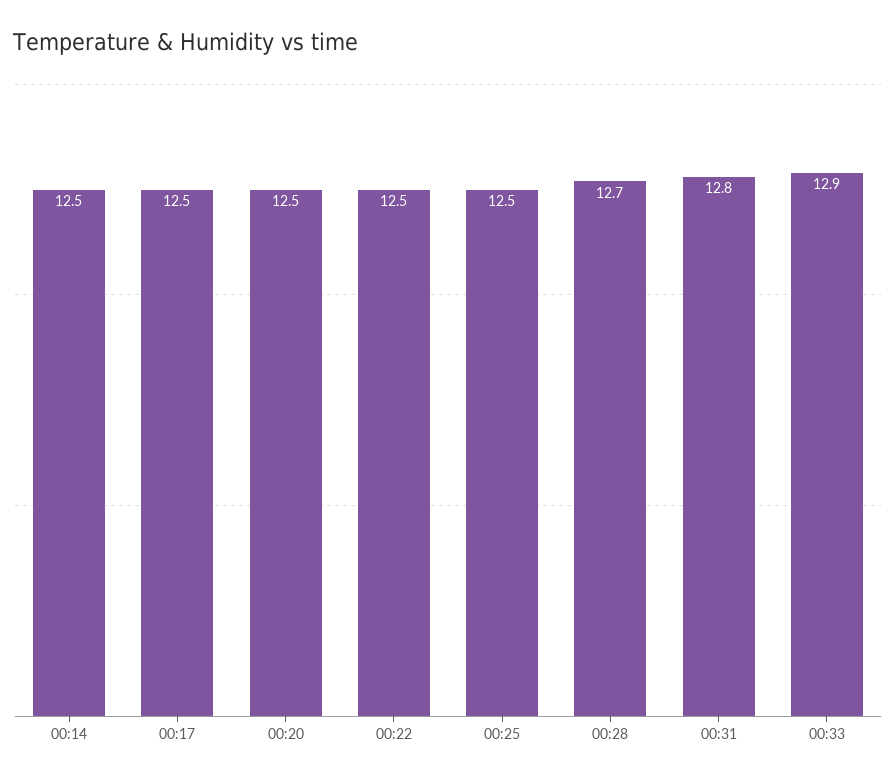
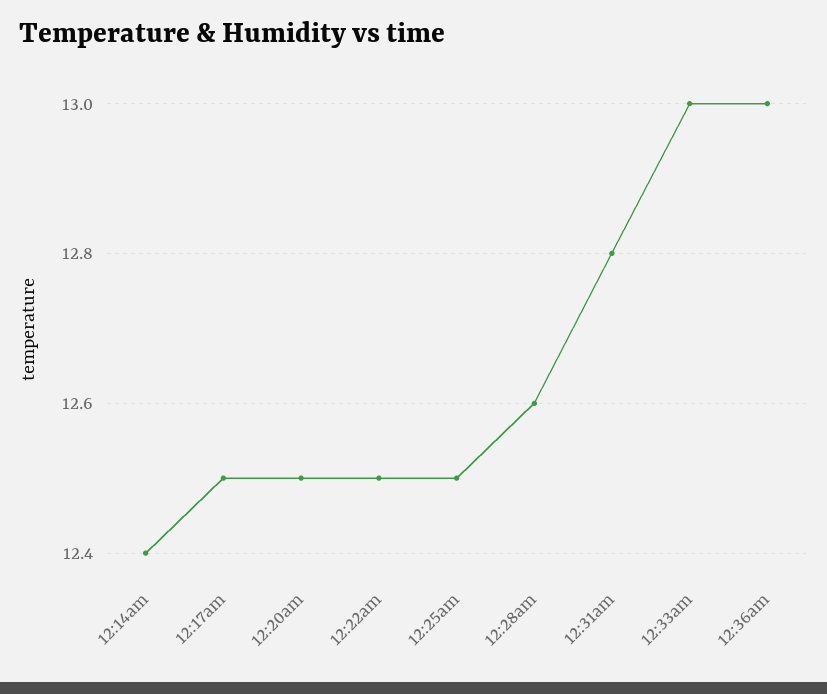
00:14: 12.5 -> 12.4
00:28: 12.7 -> 12.6
00:33: 12.9 -> 13
12:36am: none -> 13

